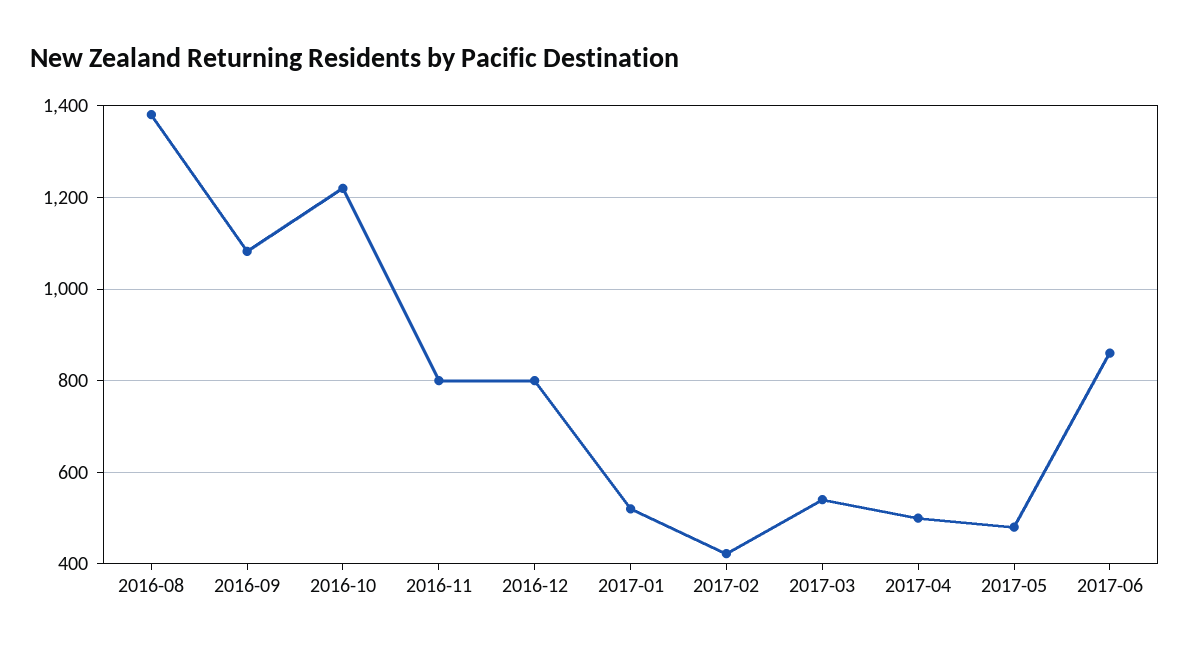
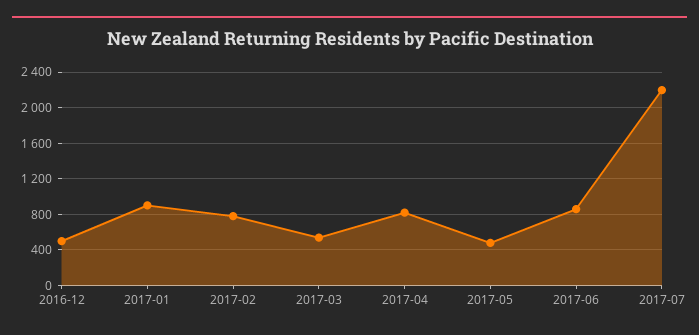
2016-08: 1380 -> none
2016-09: 1080 -> none
2016-10: 1220 -> none
2016-11: 800 -> none
2016-12: 800 -> 500
2017-01: 520 -> 900
2017-02: 420 -> 800
2017-04: 500 -> 800
2017-07: none -> 2200

